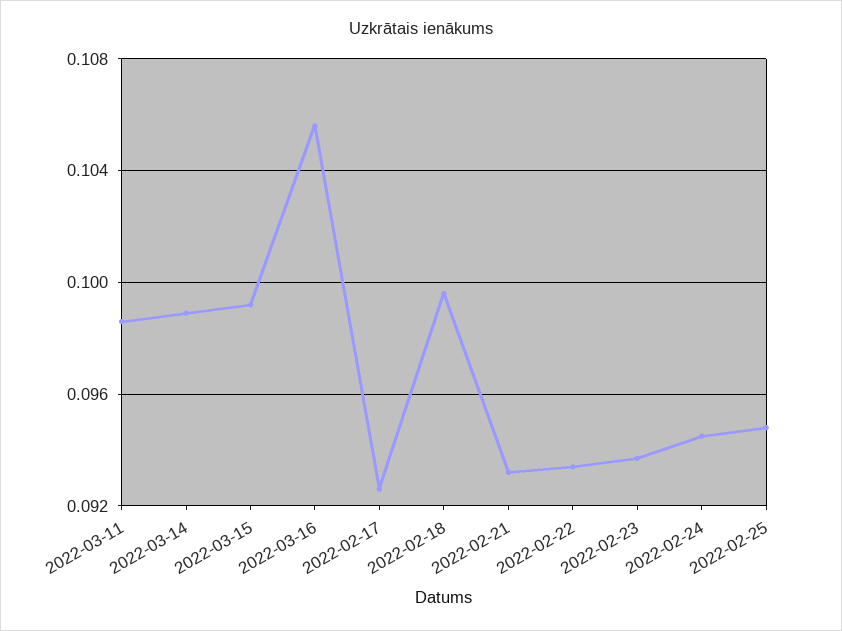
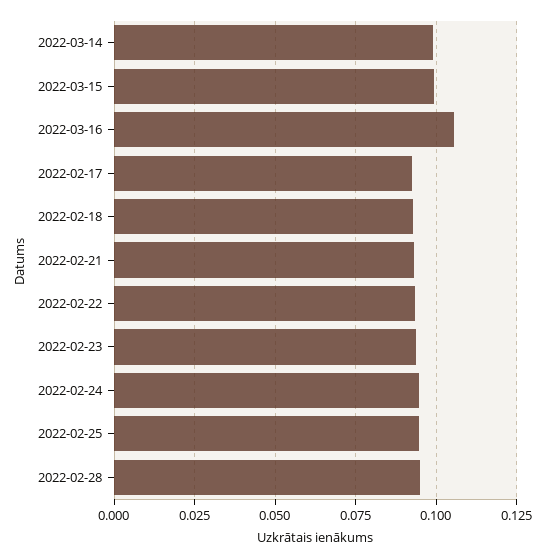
2022-03-11: 0.0985 -> none
2022-02-18: 0.0995 -> 0.0925
2022-02-28: none -> 0.095

